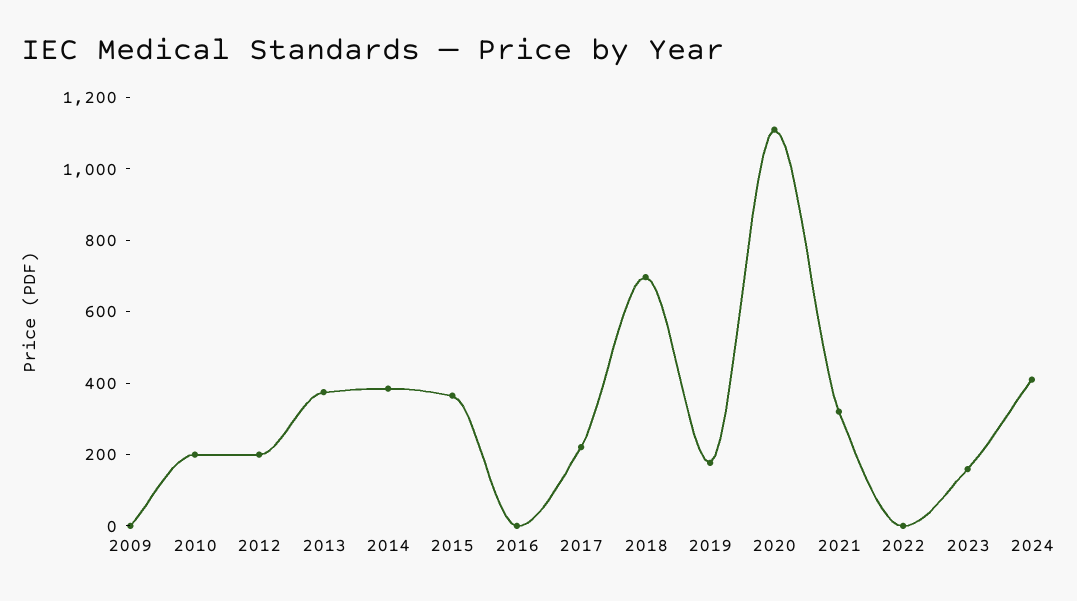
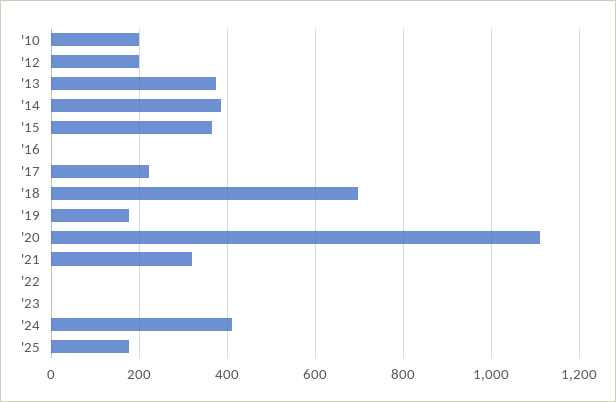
2009: 0 -> none
2023: 150 -> 0
'25: none -> 180

